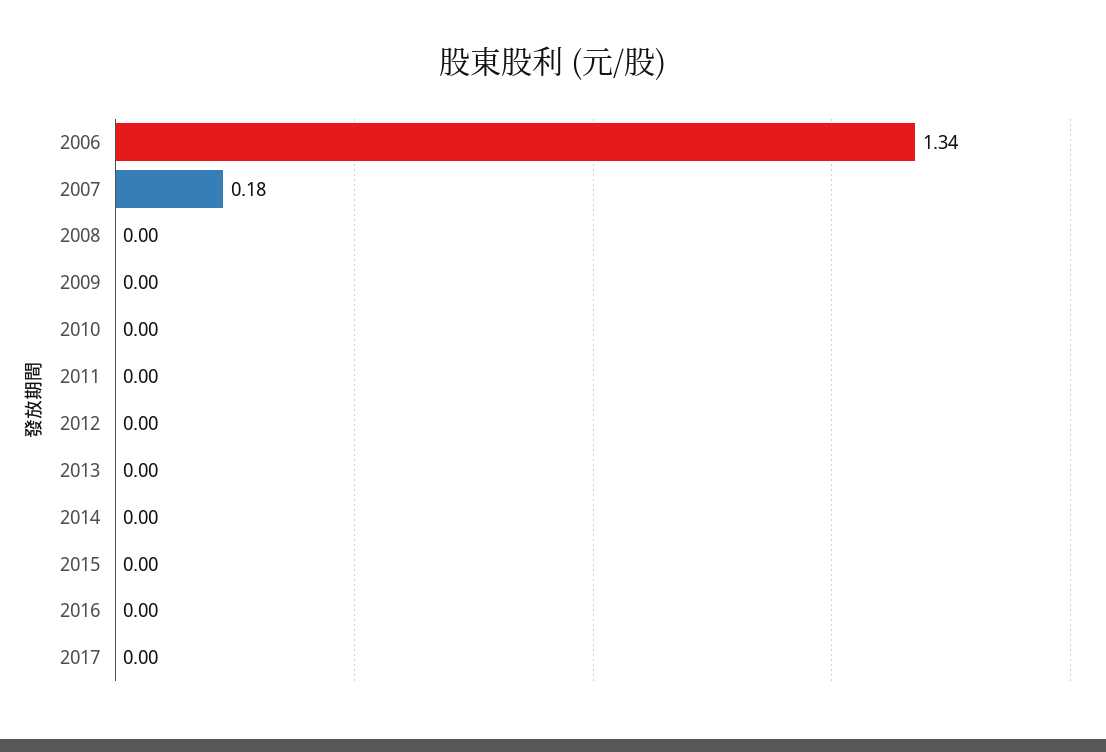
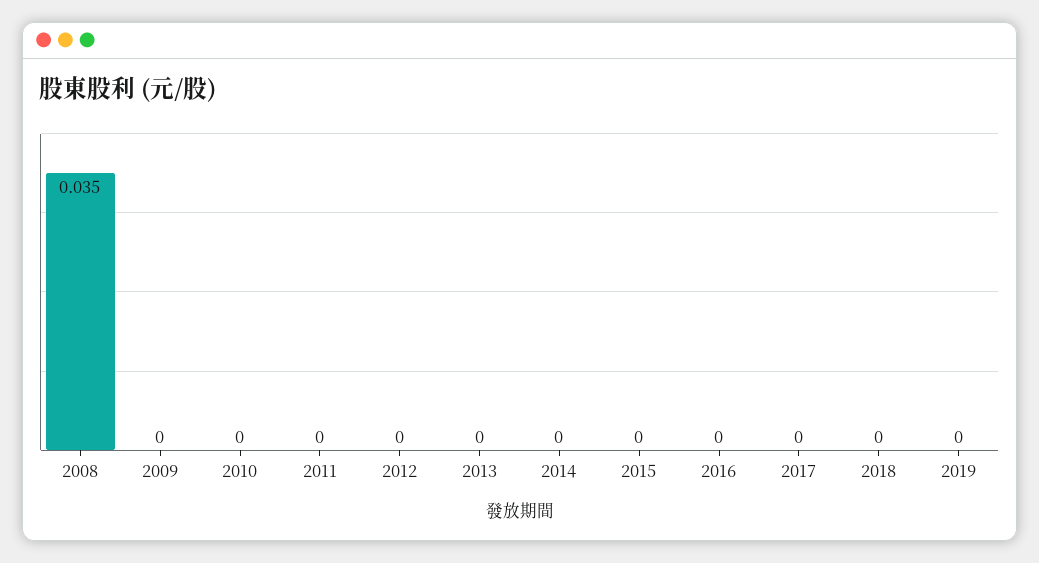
2006: 1.34 -> none
2007: 0.18 -> none
2008: 0 -> 0.035
2018: none -> 0
2019: none -> 0

